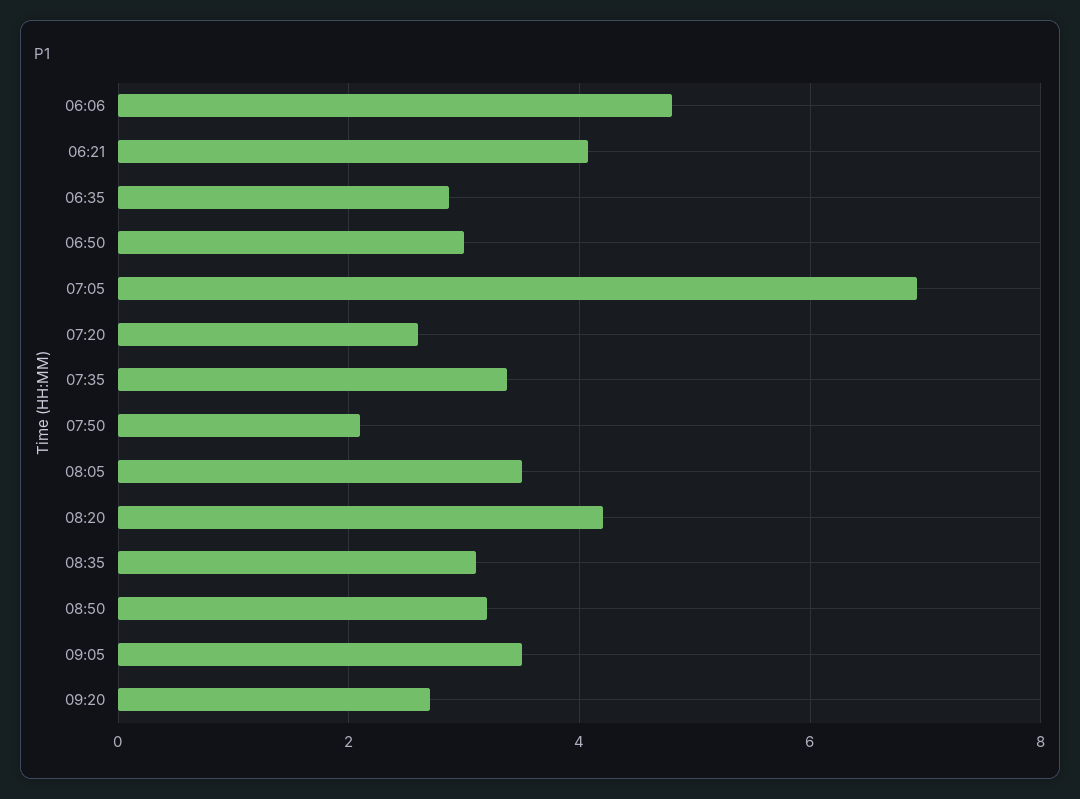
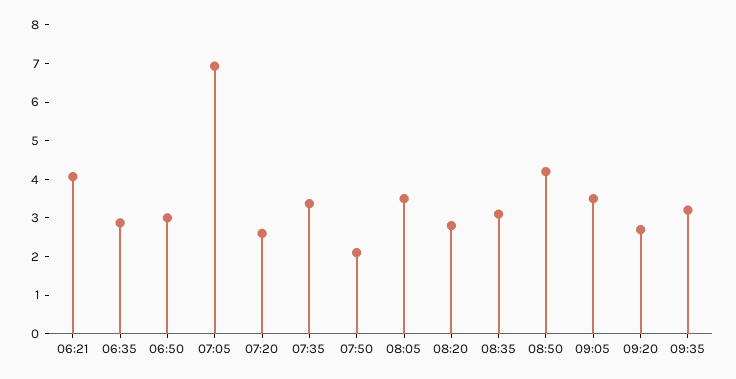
06:06: 4.8 -> none
08:20: 4.2 -> 2.75
08:50: 3.2 -> 4.25
09:35: none -> 3.25

